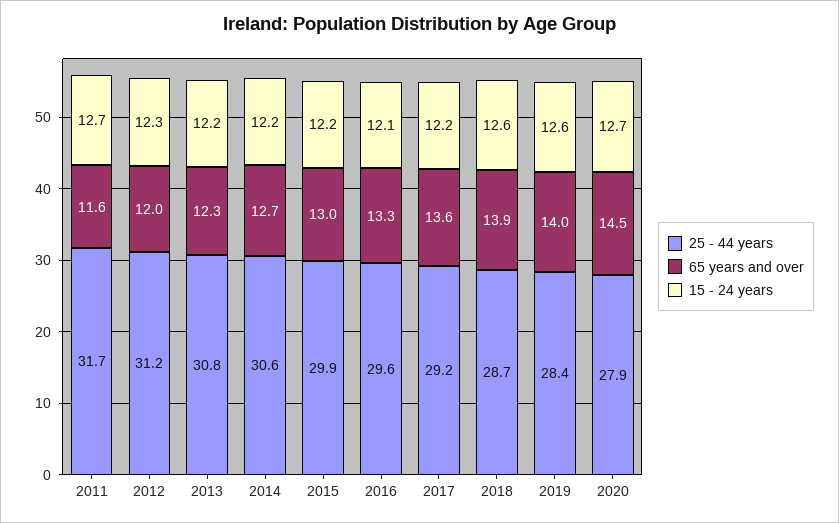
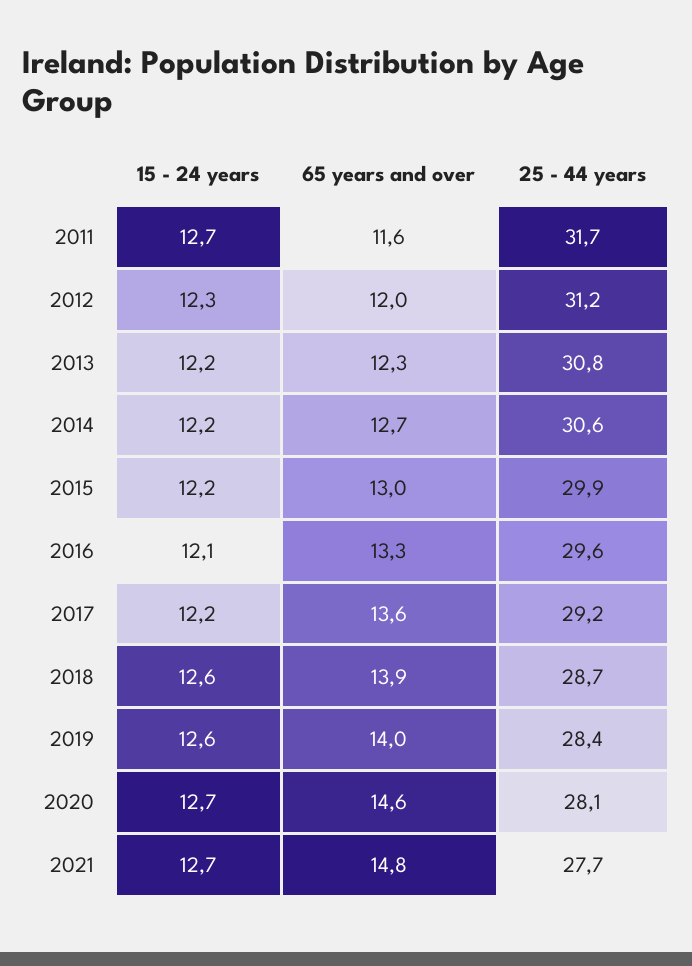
25 - 44 years, 2020: 27.9 -> 28.1
65 years and over, 2020: 14.5 -> 14.6
15 - 24 years, 2021: none -> 12.7
65 years and over, 2021: none -> 14.8
25 - 44 years, 2021: none -> 27.7

